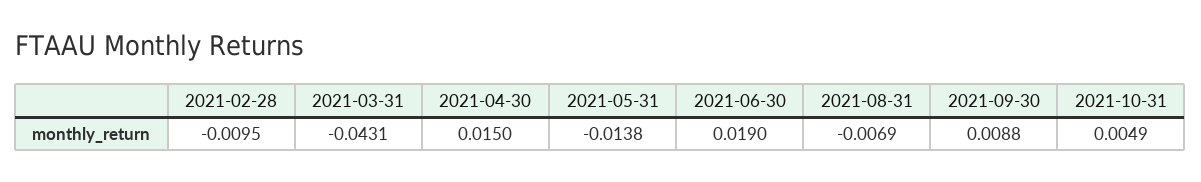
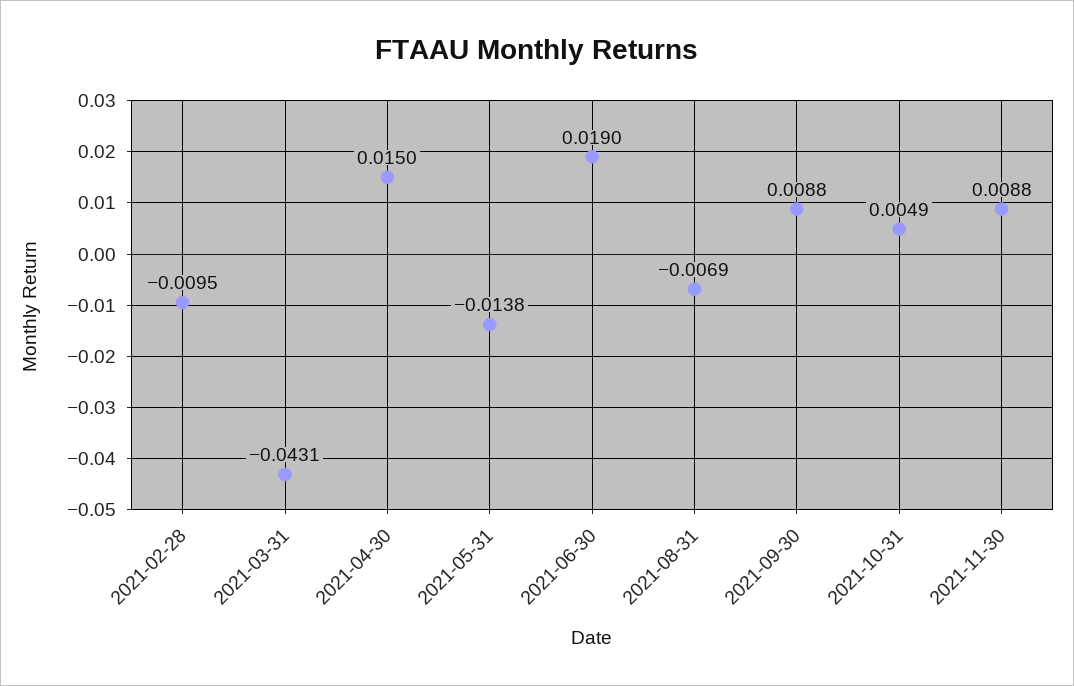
2021-11-30: none -> 0.0088

